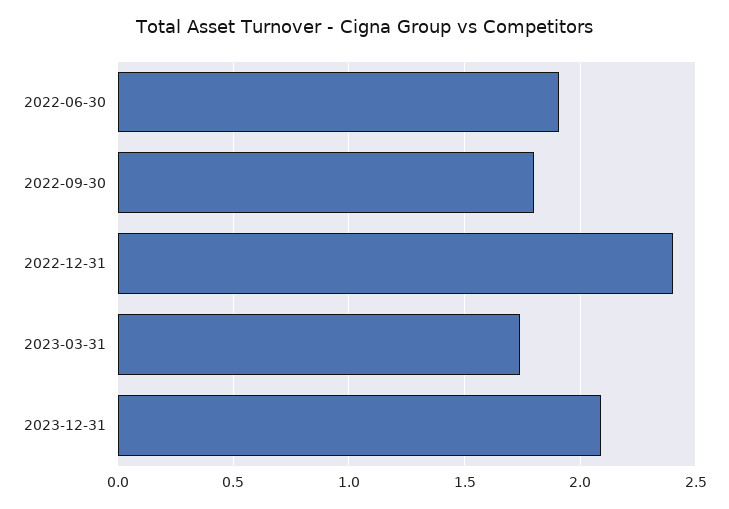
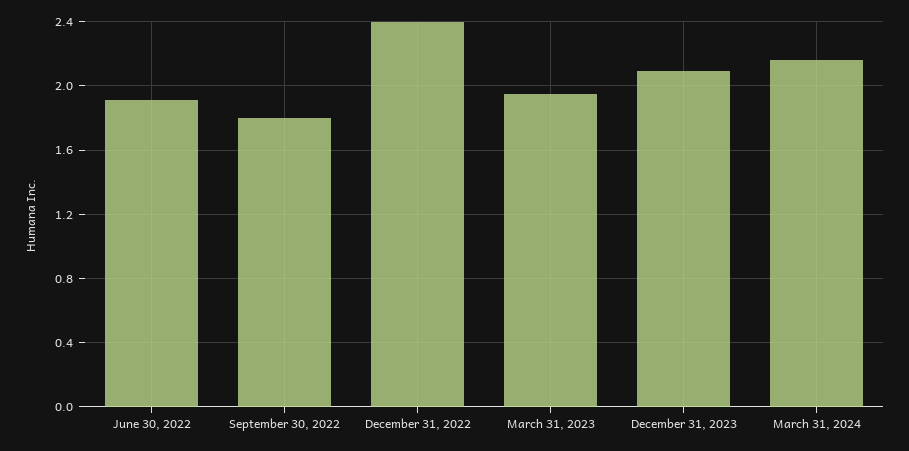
2023-03-31: 1.75 -> 1.95
March 31, 2024: none -> 2.15

